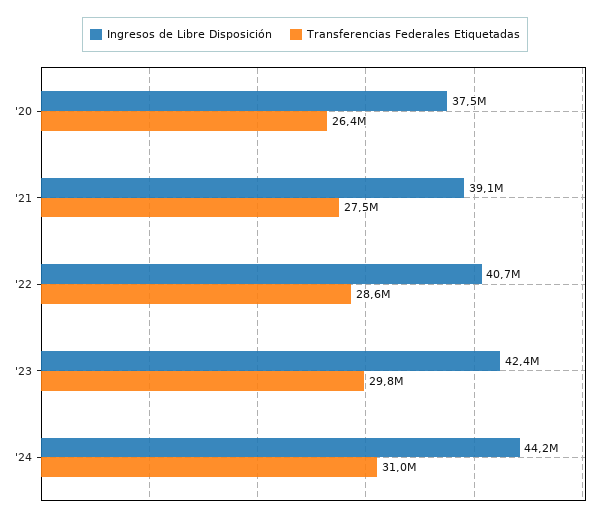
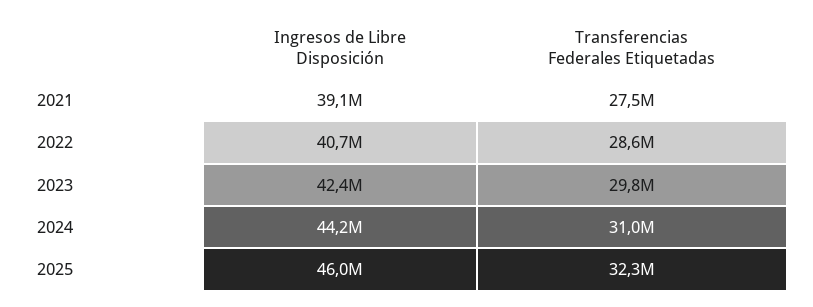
Ingresos de Libre Disposición, '20: 37500000 -> none
Transferencias Federales Etiquetadas, '20: 26400000 -> none
Ingresos de Libre Disposición, 2025: none -> 46000000
Transferencias Federales Etiquetadas, 2025: none -> 32300000

